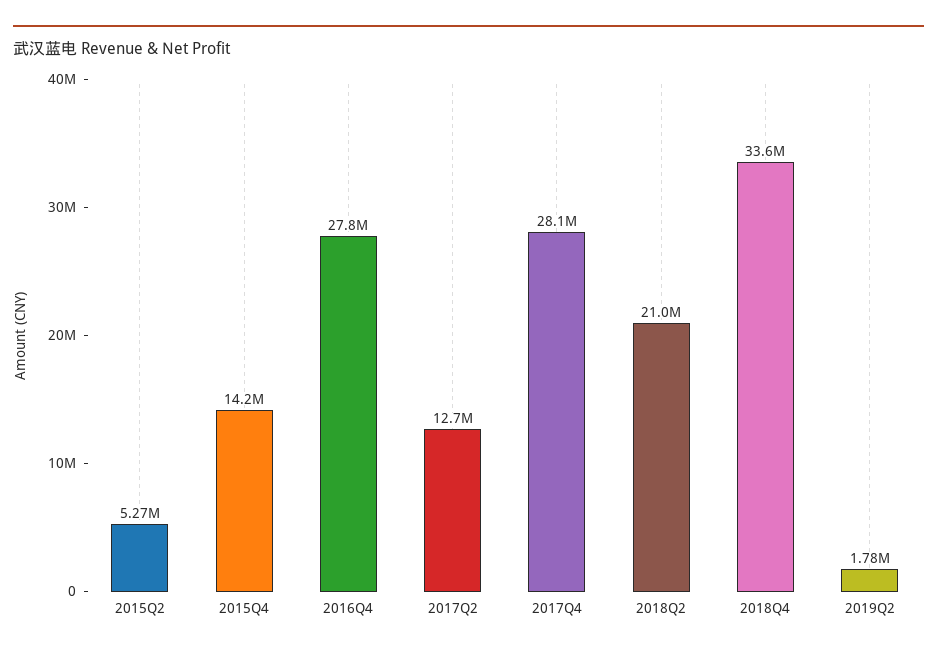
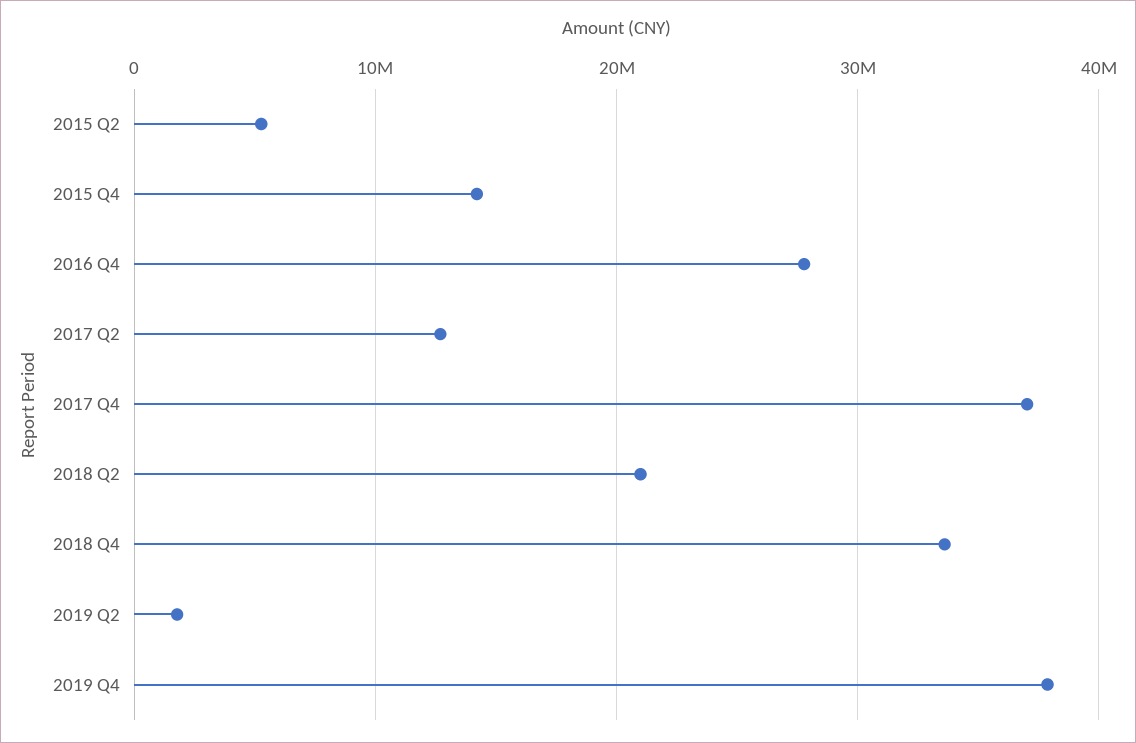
2017Q4: 28100000 -> 37000000
2019 Q4: none -> 38000000

